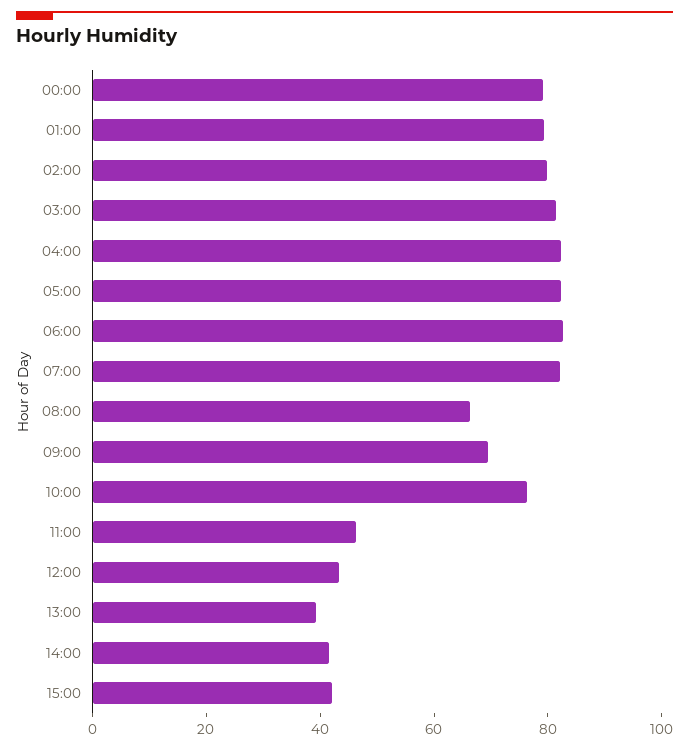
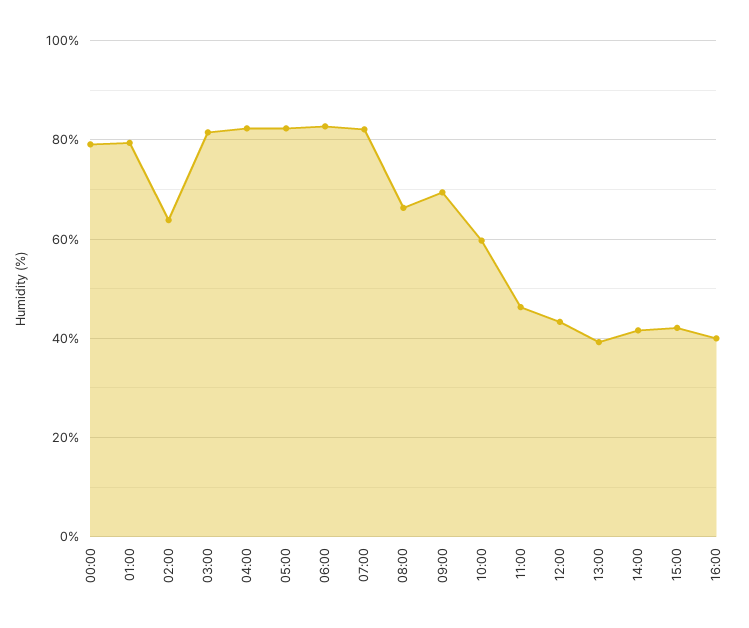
02:00: 80 -> 64
10:00: 75 -> 60
16:00: none -> 40

